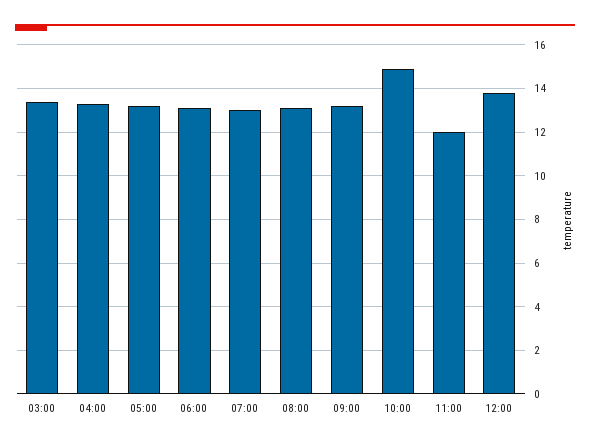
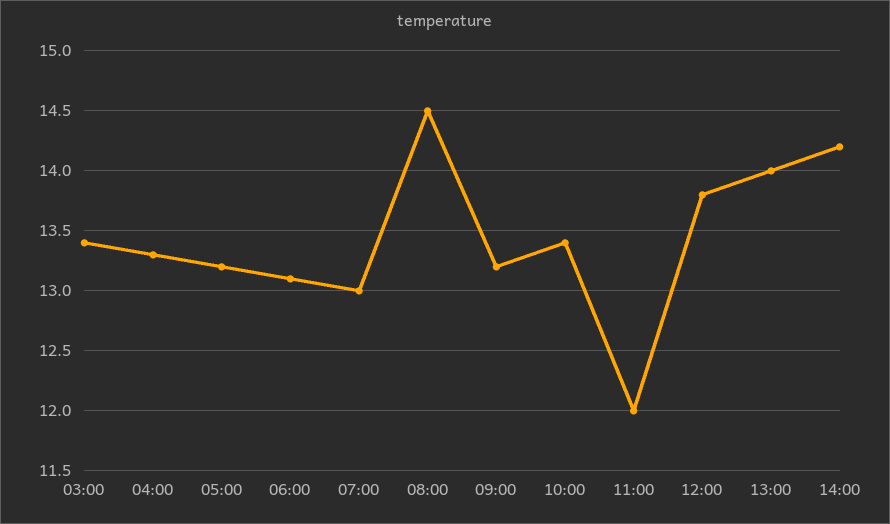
08:00: 13 -> 14.5
10:00: 15 -> 13.4
13:00: none -> 14
14:00: none -> 14.2

